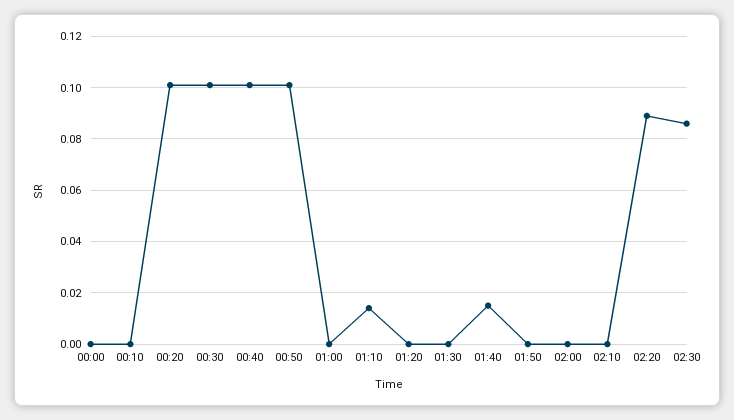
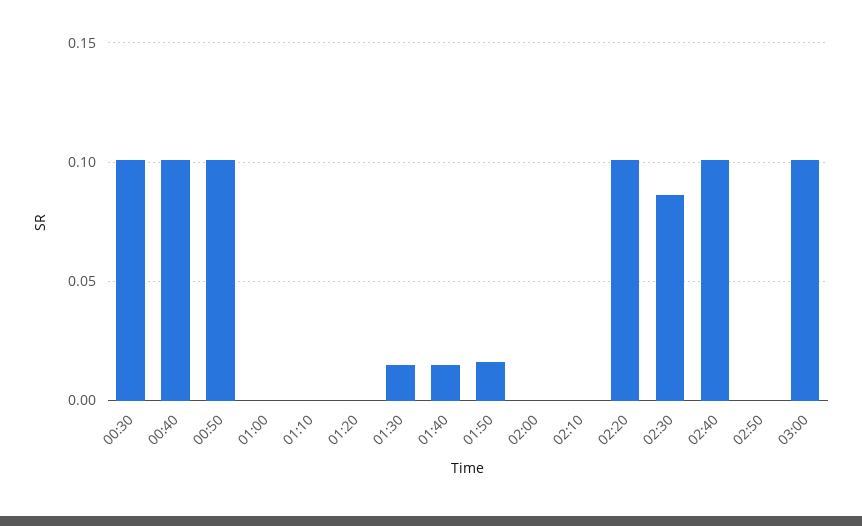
00:00: 0 -> none
00:10: 0 -> none
00:20: 0.1 -> none
01:10: 0.015 -> 0
01:30: 0 -> 0.015
01:50: 0 -> 0.015
02:20: 0.09 -> 0.1
02:40: none -> 0.1
02:50: none -> 0
03:00: none -> 0.1

